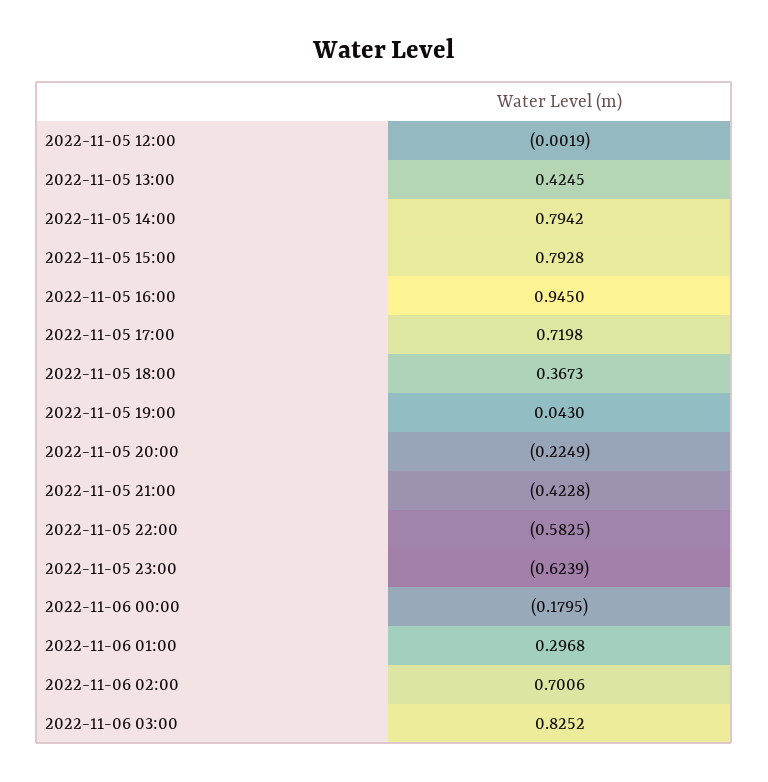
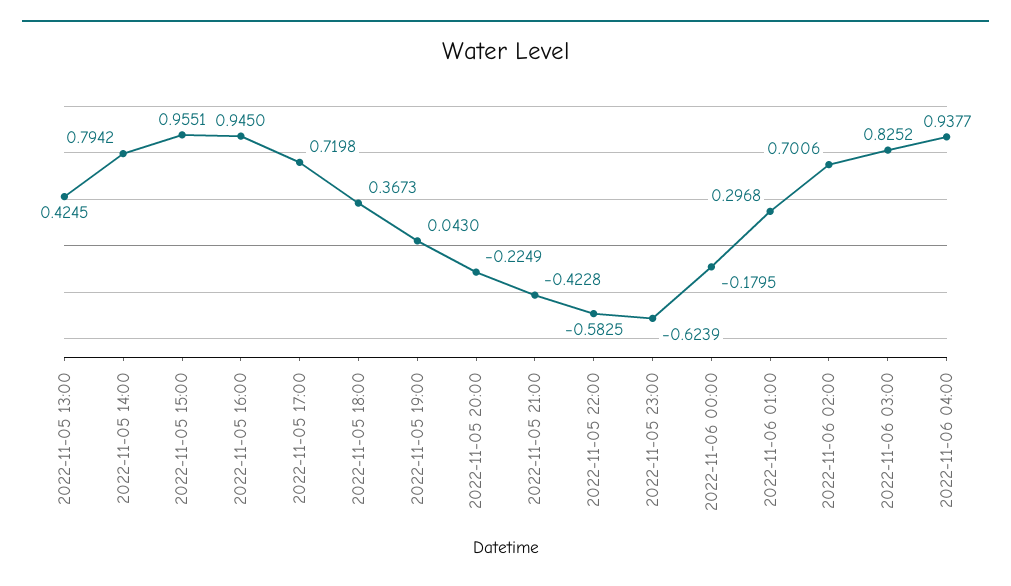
2022-11-05 12:00: -0.0019 -> none
2022-11-05 15:00: 0.7928 -> 0.9551
2022-11-06 04:00: none -> 0.9377

